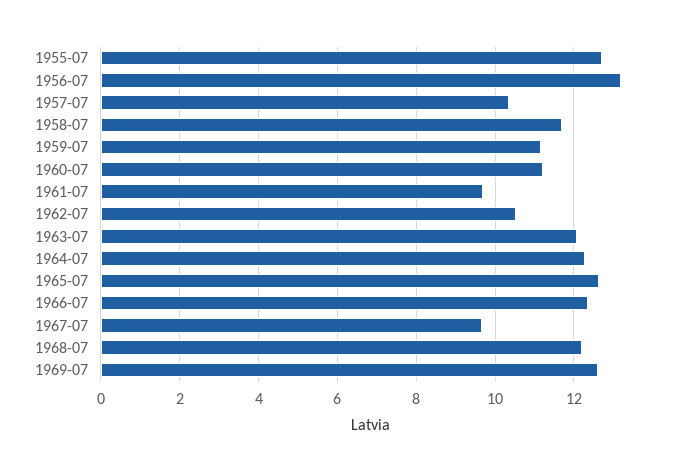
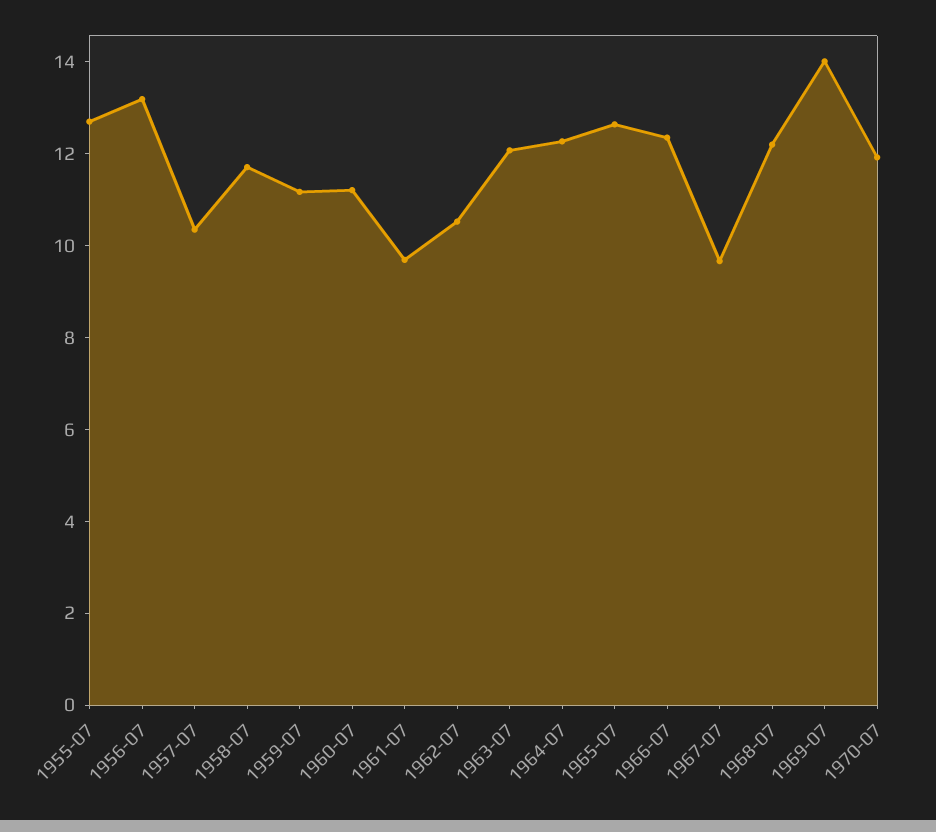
1969-07: 12.6 -> 14
1970-07: none -> 12

